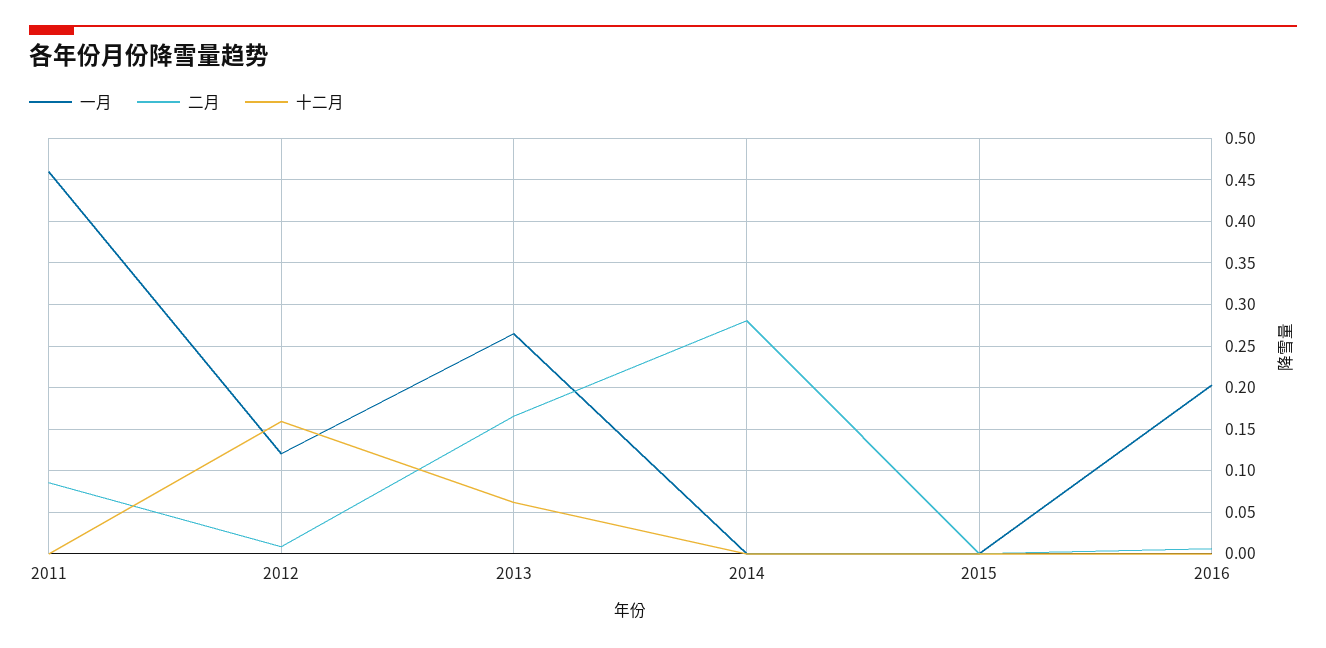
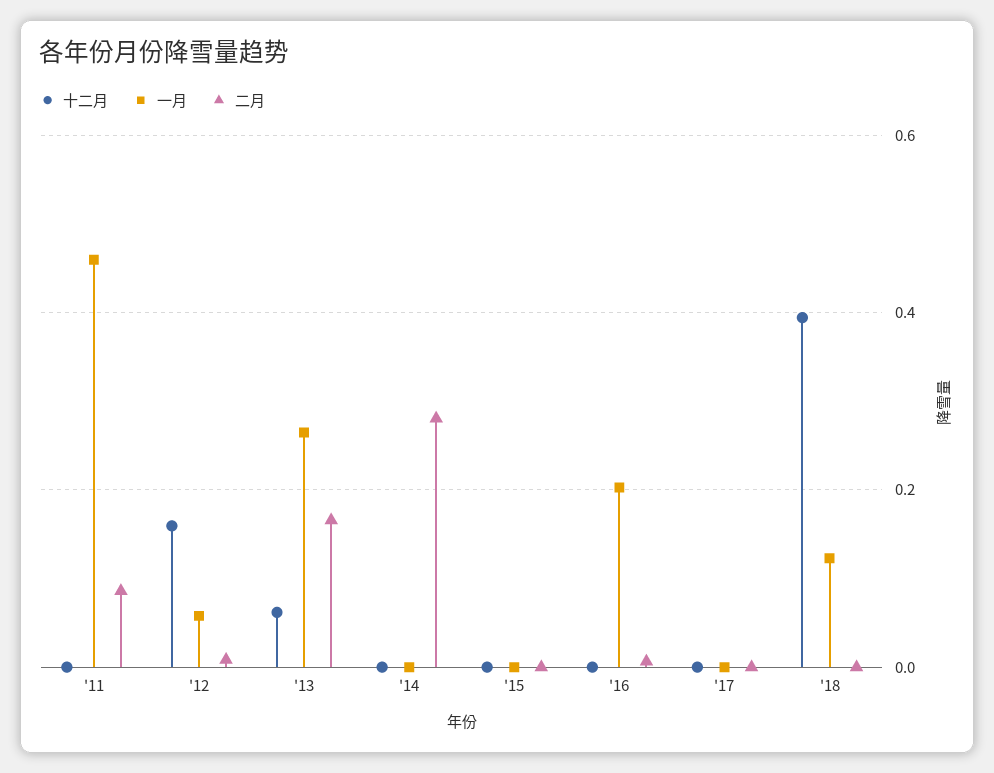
一月, 2012: 0.12 -> 0.06
十二月, '17: none -> 0
一月, '17: none -> 0
二月, '17: none -> 0
十二月, '18: none -> 0.4
一月, '18: none -> 0.12
二月, '18: none -> 0

